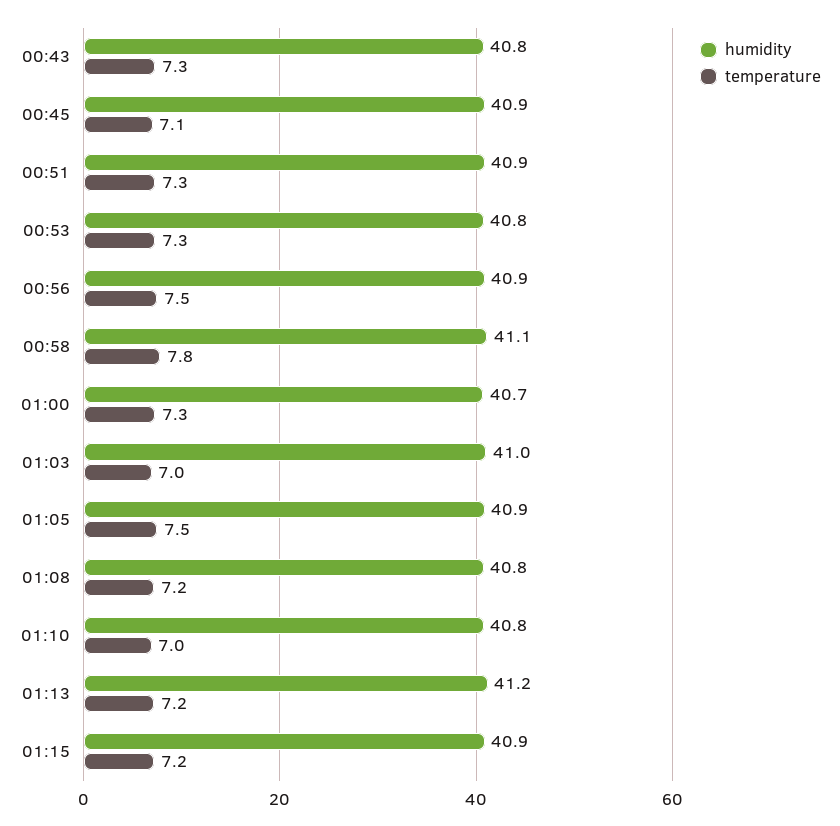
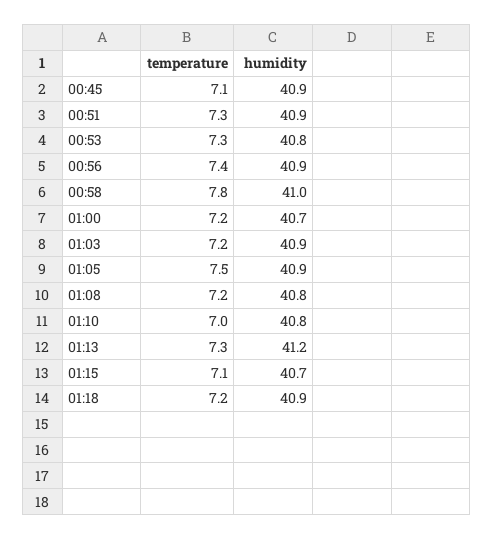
humidity, 00:43: 40.8 -> none
temperature, 00:43: 7.3 -> none
temperature, 00:56: 7.5 -> 7.4
humidity, 00:58: 41.1 -> 41
temperature, 01:00: 7.3 -> 7.2
humidity, 01:03: 41 -> 40.9
temperature, 01:03: 7 -> 7.2
temperature, 01:13: 7.2 -> 7.3
humidity, 01:15: 40.9 -> 40.7
temperature, 01:15: 7.2 -> 7.1
temperature, 01:18: none -> 7.2
humidity, 01:18: none -> 40.9

